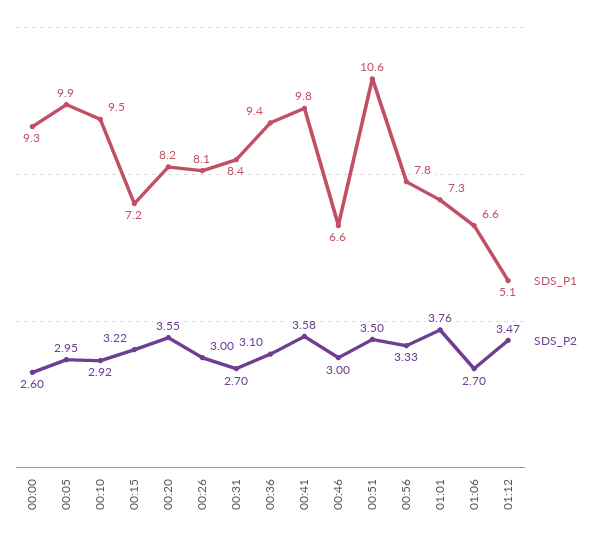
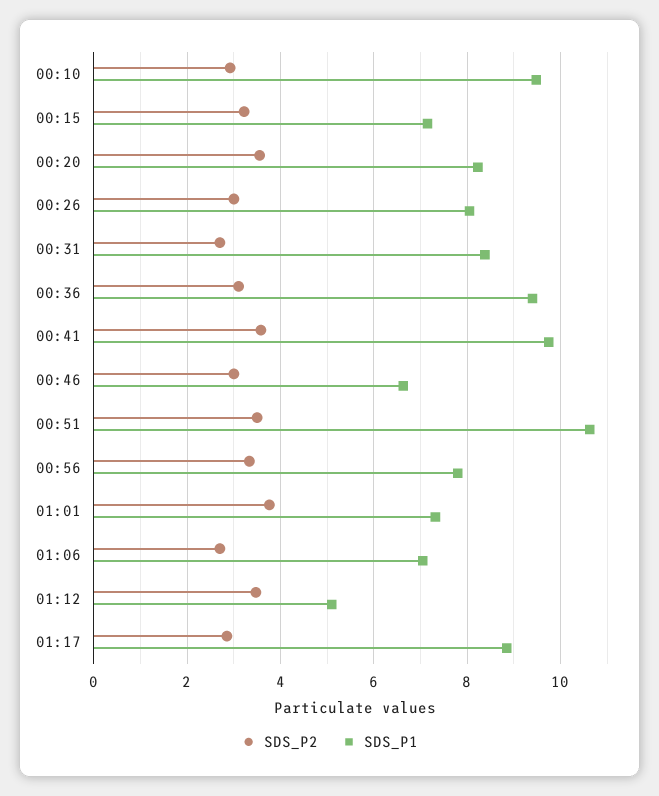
SDS_P1, 00:00: 9.3 -> none
SDS_P2, 00:00: 2.6 -> none
SDS_P1, 00:05: 9.9 -> none
SDS_P2, 00:05: 2.95 -> none
SDS_P1, 01:06: 6.6 -> 7
SDS_P2, 01:17: none -> 2.8
SDS_P1, 01:17: none -> 8.8

